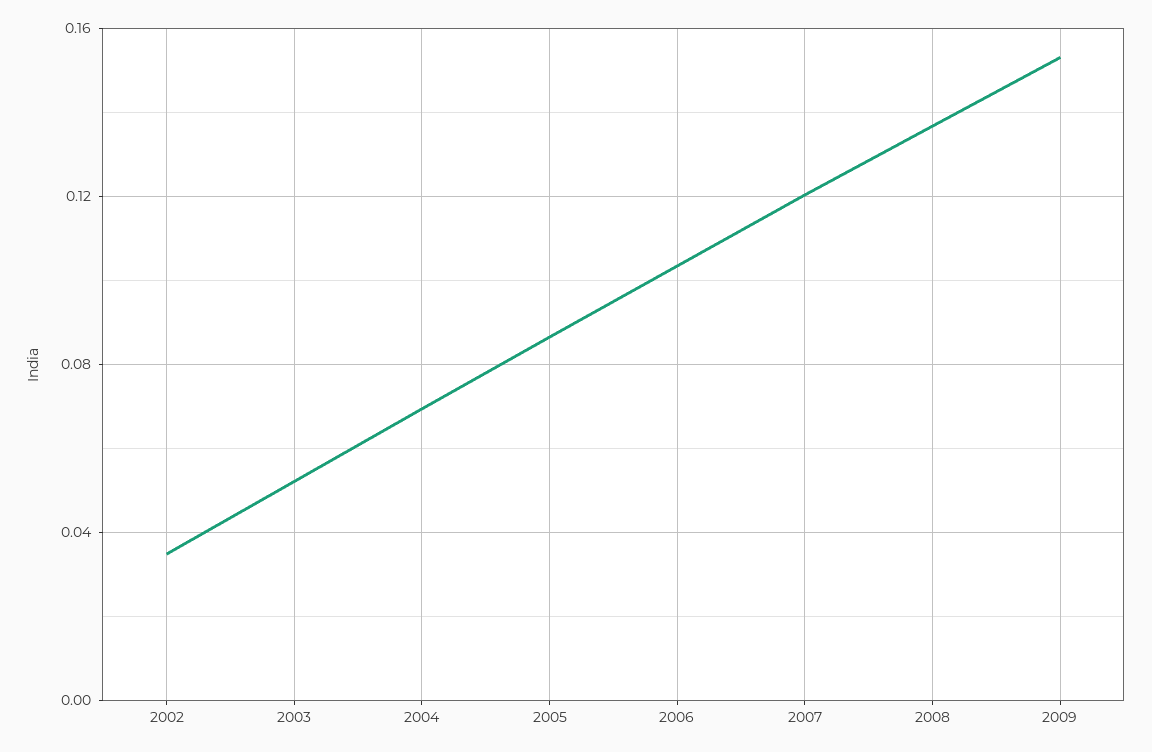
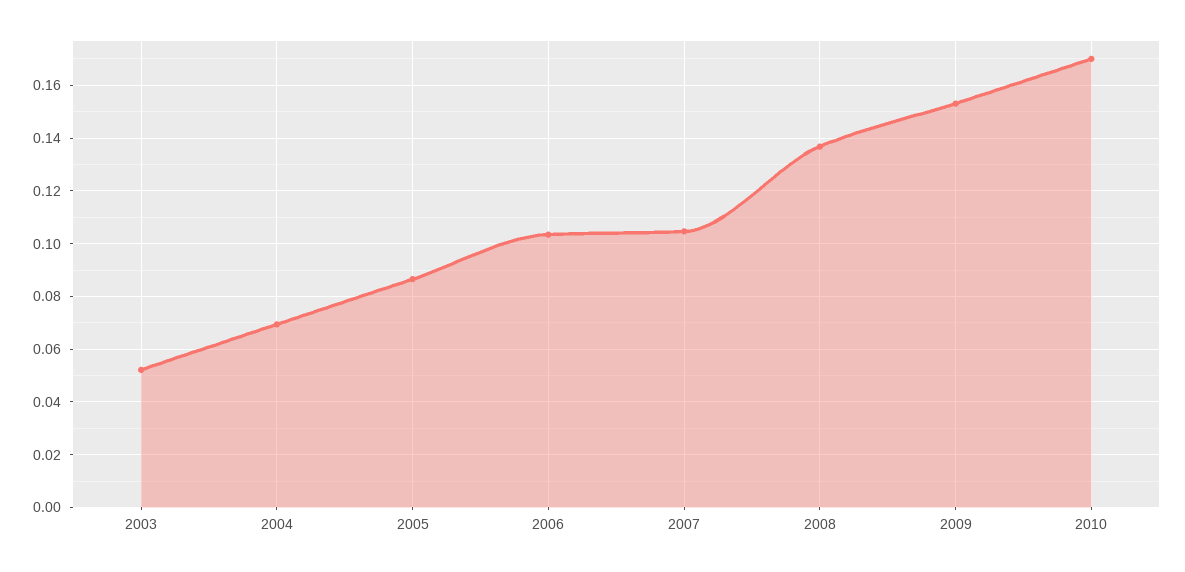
2002: 0.035 -> none
2007: 0.12 -> 0.105
2010: none -> 0.17

